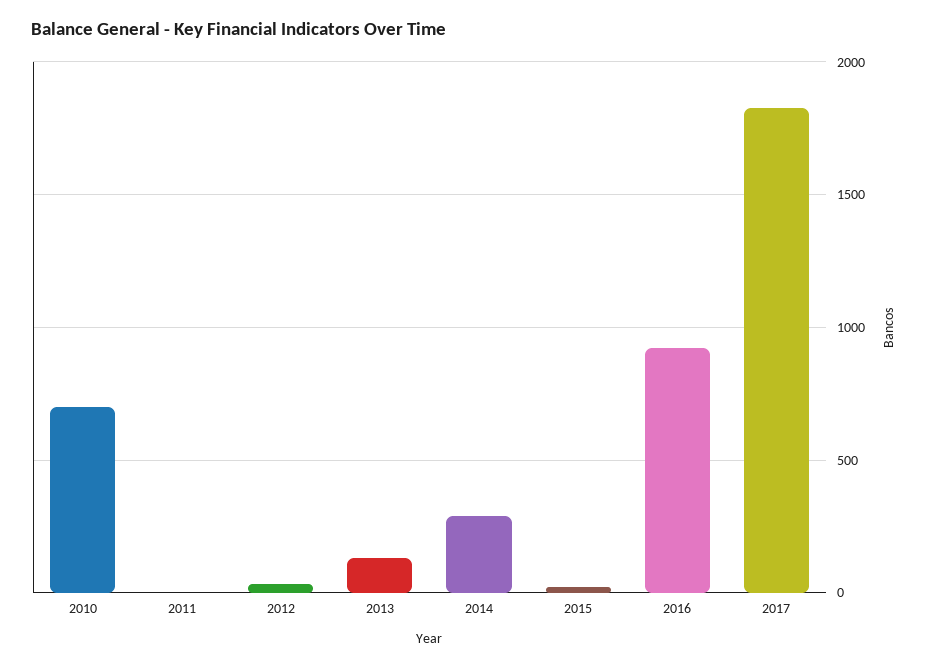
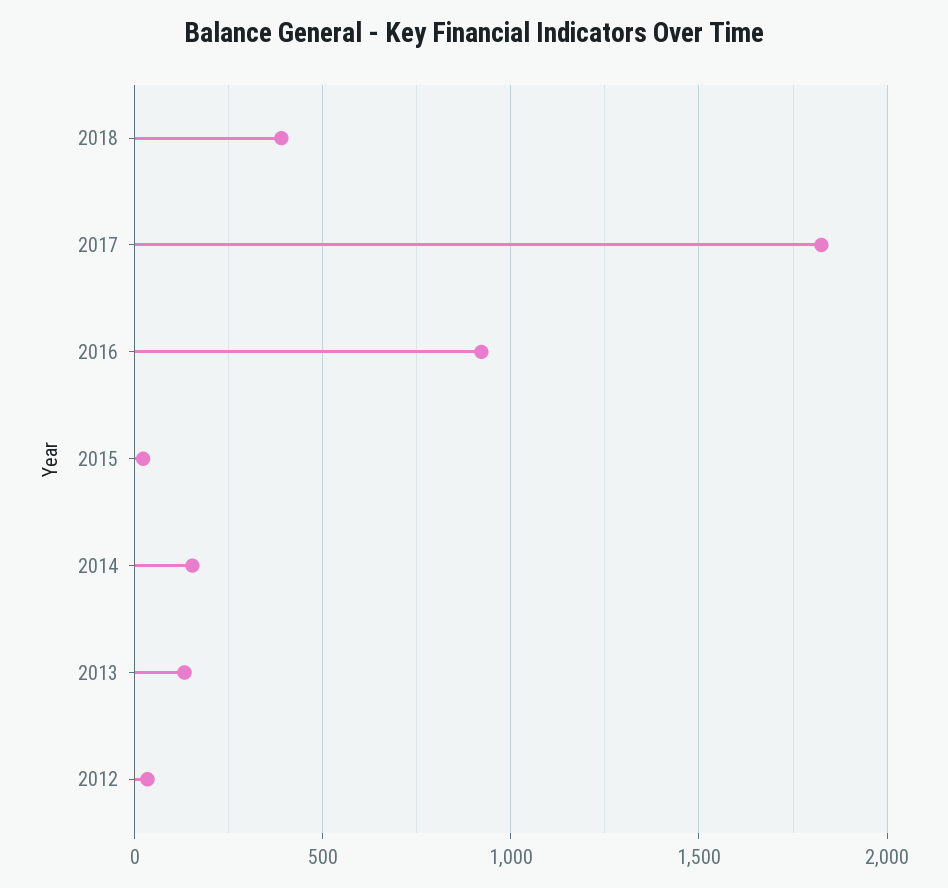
2010: 700 -> none
2011: 0 -> none
2014: 300 -> 150
2018: none -> 400

